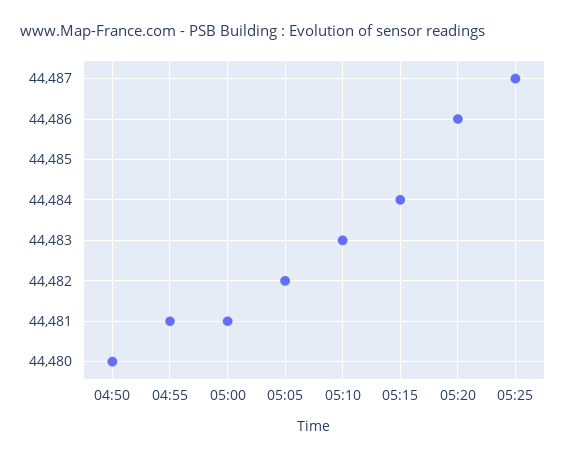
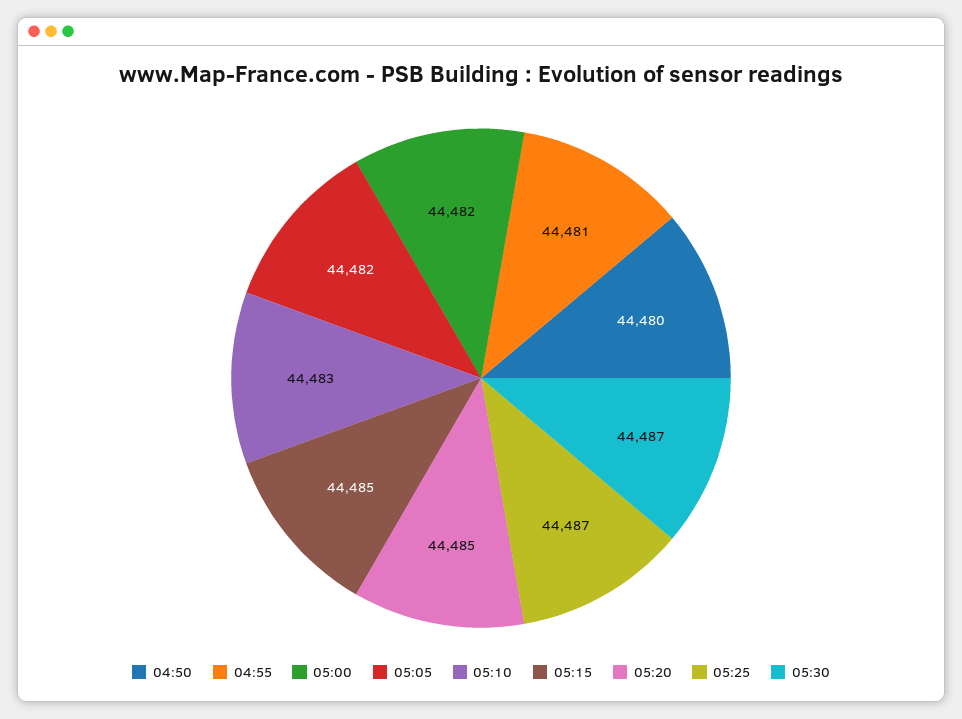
05:00: 44481 -> 44482
05:15: 44484 -> 44485
05:20: 44486 -> 44485
05:30: none -> 44487

